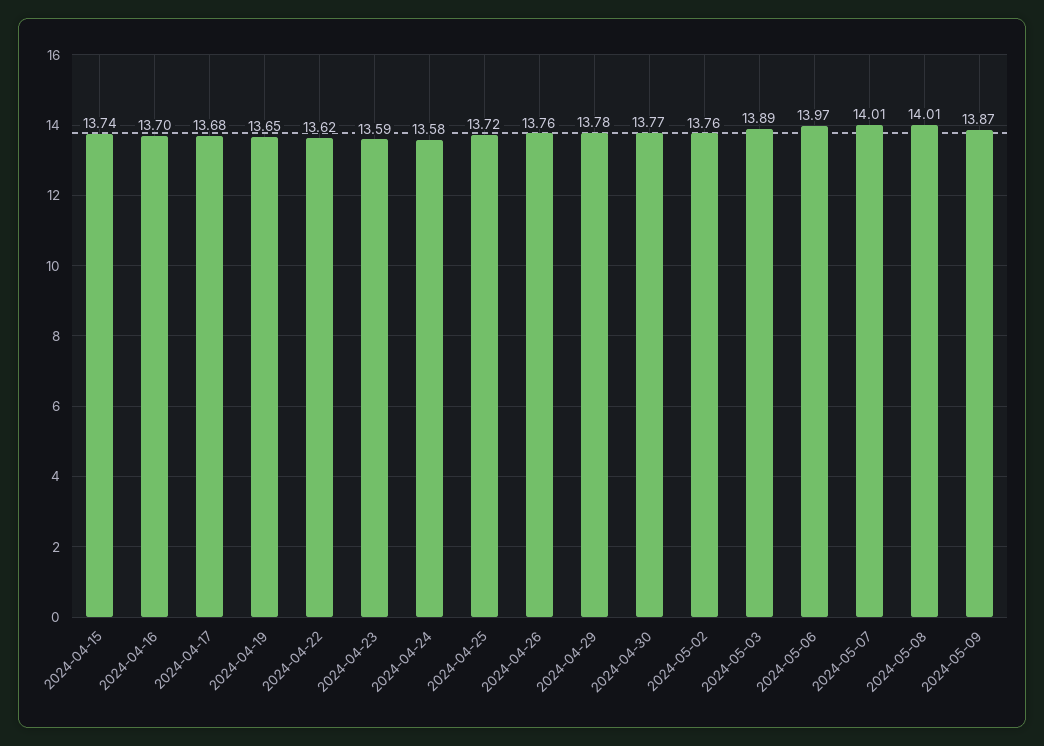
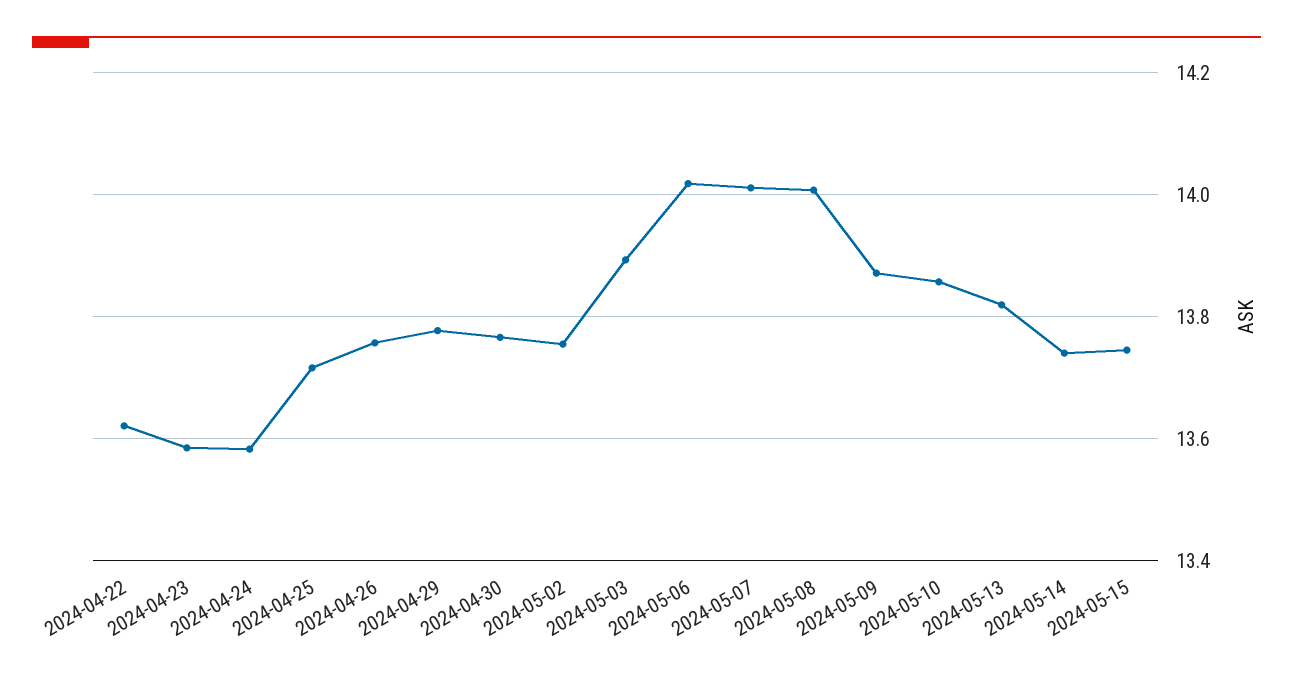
2024-04-15: 13.74 -> none
2024-04-16: 13.7 -> none
2024-04-17: 13.68 -> none
2024-04-19: 13.65 -> none
2024-05-06: 13.97 -> 14.02
2024-05-10: none -> 13.86
2024-05-13: none -> 13.82
2024-05-14: none -> 13.74
2024-05-15: none -> 13.74

